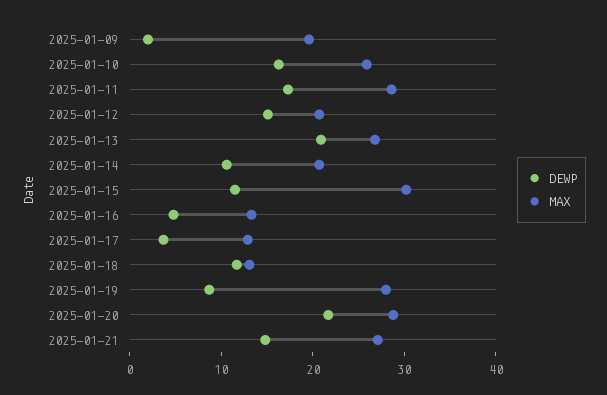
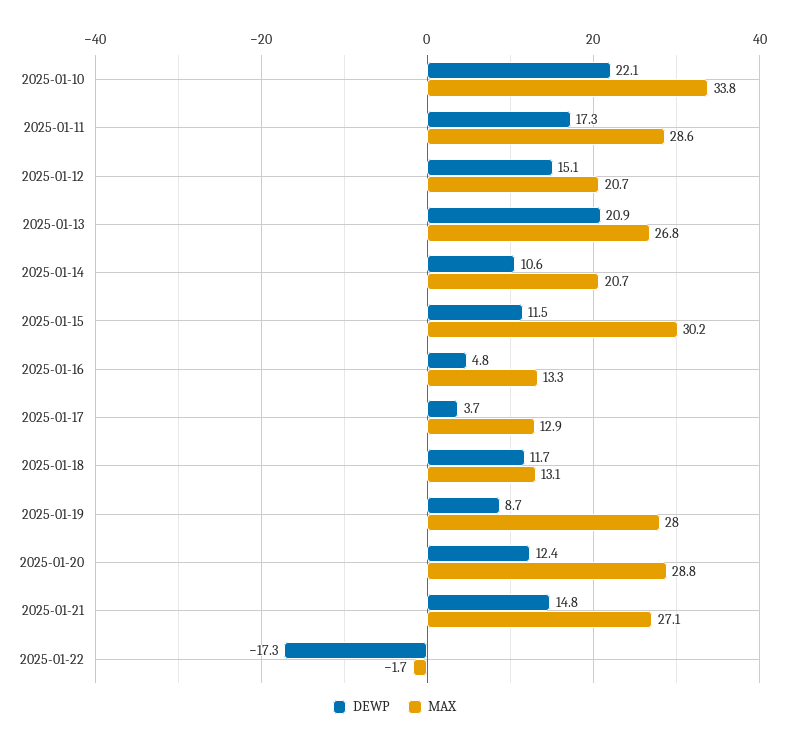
DEWP, 2025-01-09: 2 -> none
MAX, 2025-01-09: 20 -> none
DEWP, 2025-01-10: 16 -> 22.1
MAX, 2025-01-10: 26 -> 33.8
DEWP, 2025-01-20: 22 -> 12.4
DEWP, 2025-01-22: none -> -17.3
MAX, 2025-01-22: none -> -1.7

